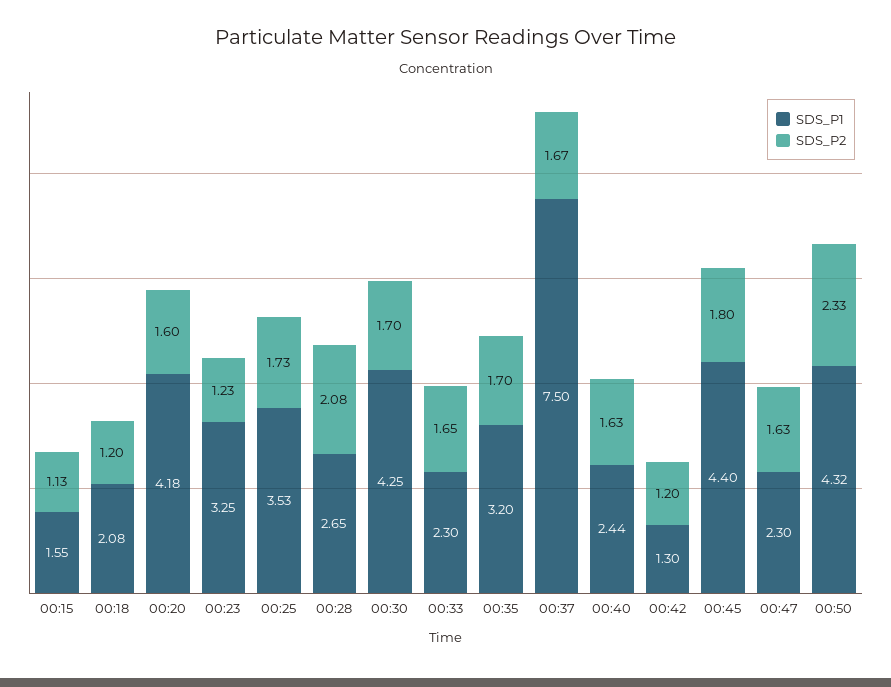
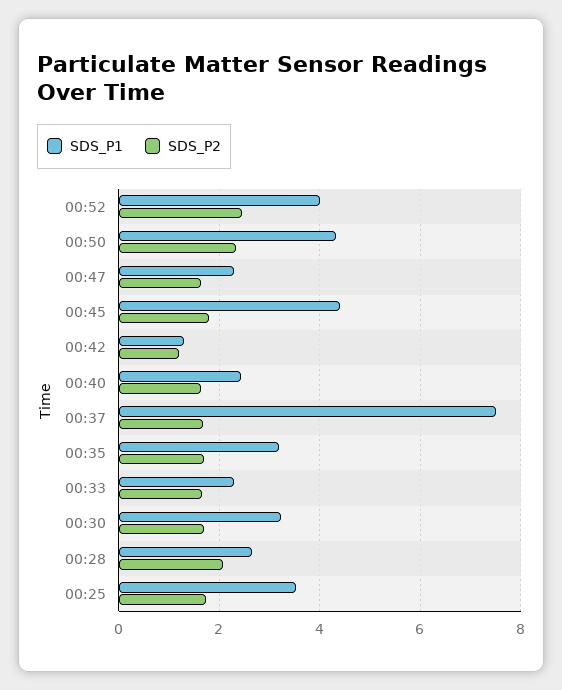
SDS_P1, 00:15: 1.55 -> none
SDS_P2, 00:15: 1.13 -> none
SDS_P1, 00:18: 2.08 -> none
SDS_P2, 00:18: 1.2 -> none
SDS_P1, 00:20: 4.18 -> none
SDS_P2, 00:20: 1.6 -> none
SDS_P1, 00:23: 3.25 -> none
SDS_P2, 00:23: 1.23 -> none
SDS_P1, 00:30: 4.25 -> 3.2
SDS_P1, 00:52: none -> 4
SDS_P2, 00:52: none -> 2.4

